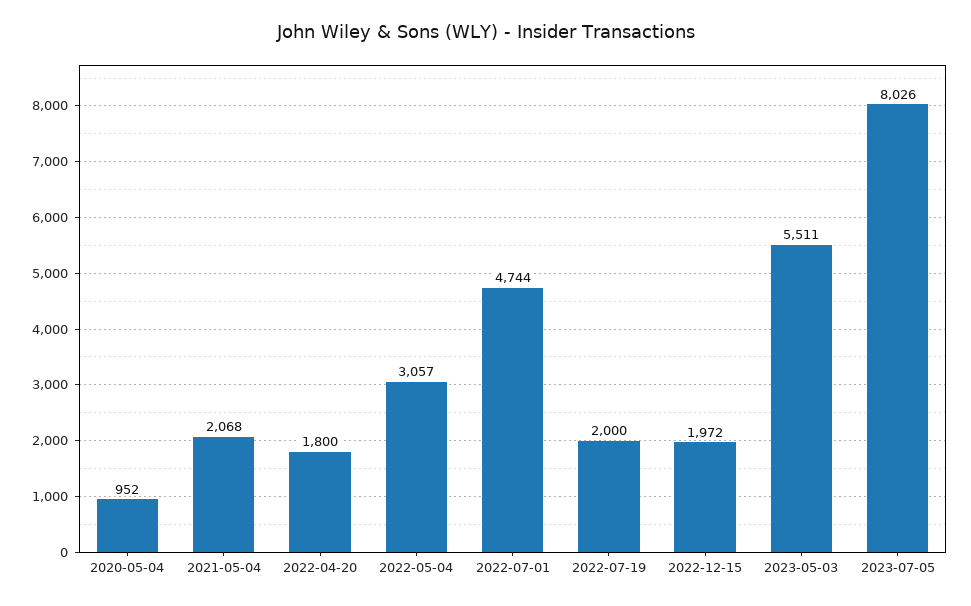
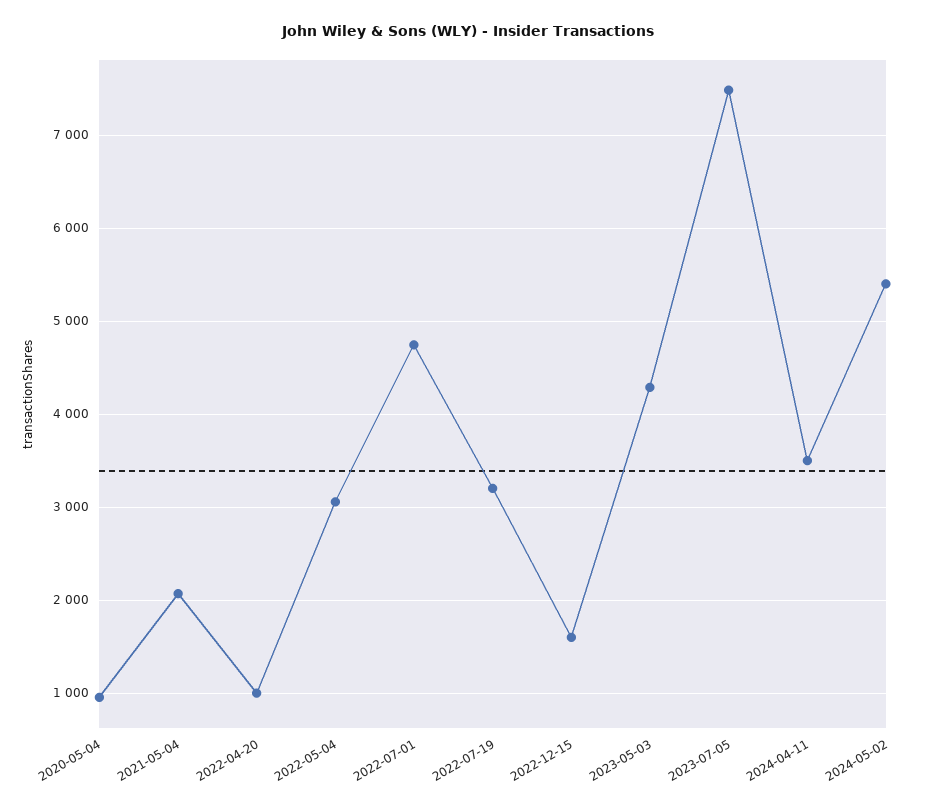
2022-04-20: 1800 -> 1000
2022-07-19: 2000 -> 3200
2022-12-15: 1972 -> 1600
2023-05-03: 5511 -> 4300
2023-07-05: 8026 -> 7500
2024-04-11: none -> 3500
2024-05-02: none -> 5400

